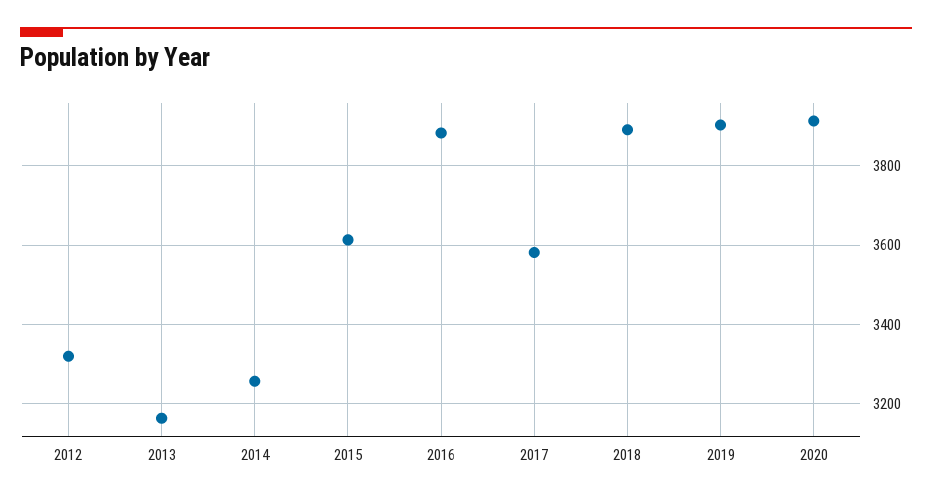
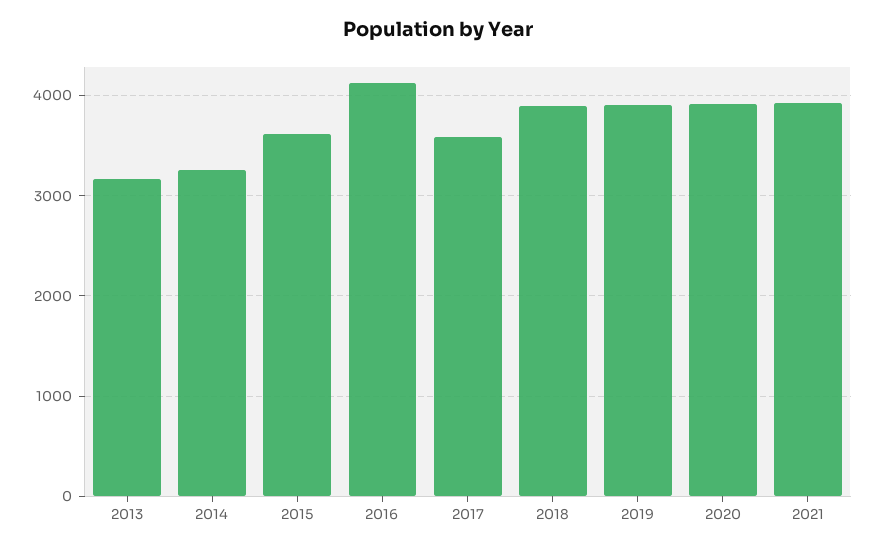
2012: 3320 -> none
2016: 3880 -> 4100
2021: none -> 3900

